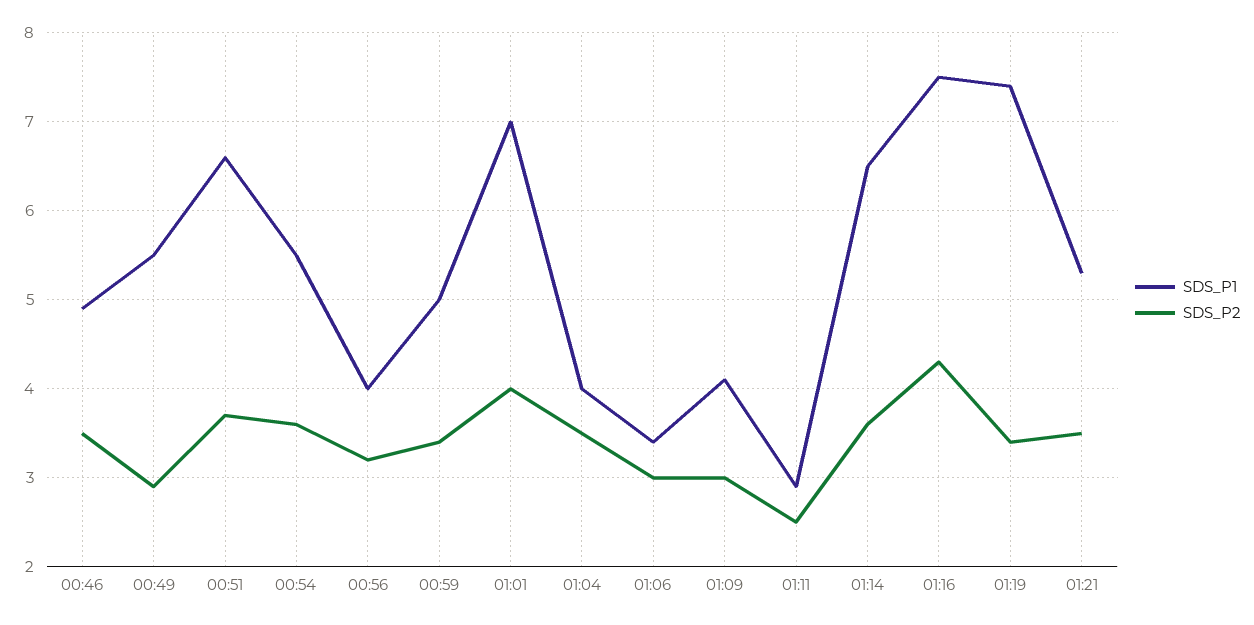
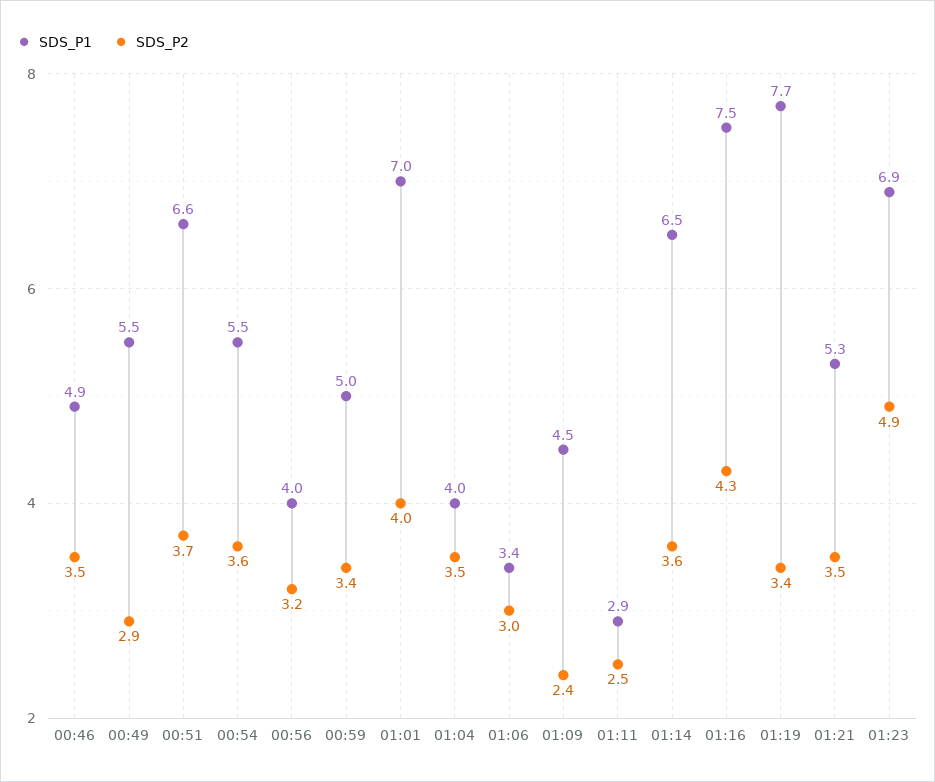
SDS_P1, 01:09: 4.1 -> 4.5
SDS_P2, 01:09: 3 -> 2.4
SDS_P1, 01:19: 7.4 -> 7.7
SDS_P1, 01:23: none -> 6.9
SDS_P2, 01:23: none -> 4.9

